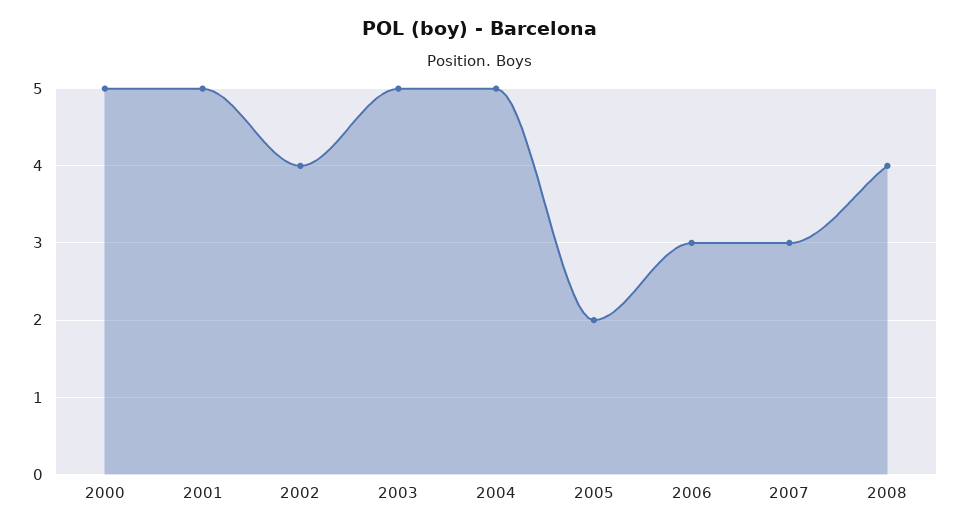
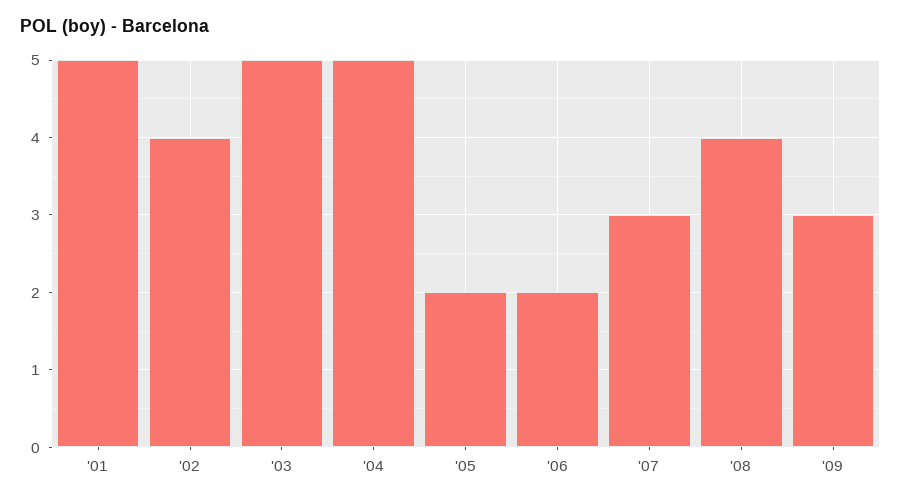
2000: 5 -> none
2006: 3 -> 2
'09: none -> 3

